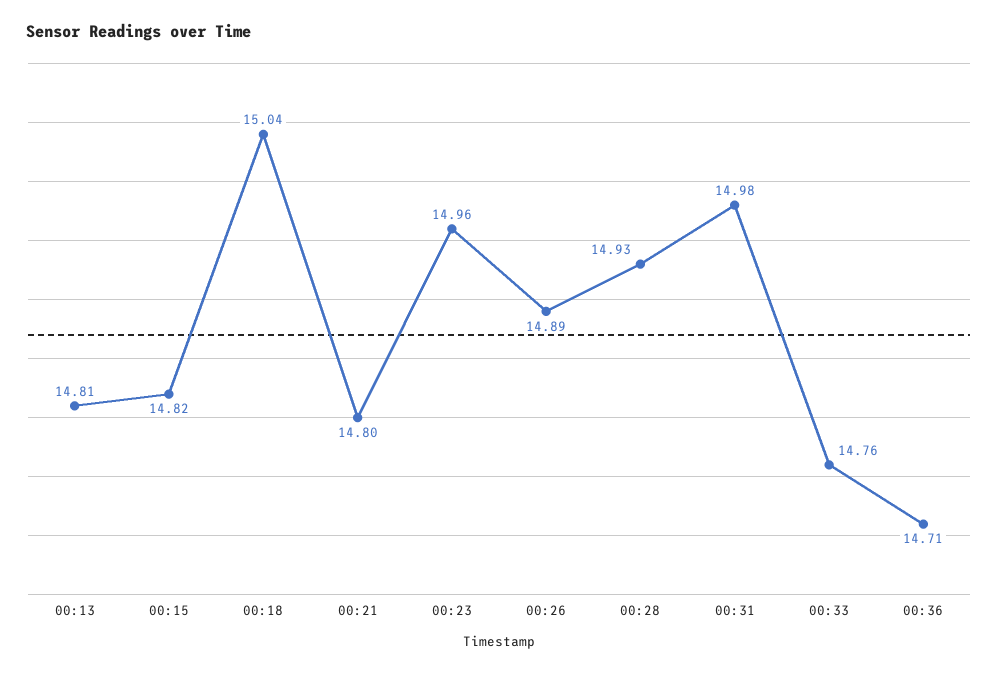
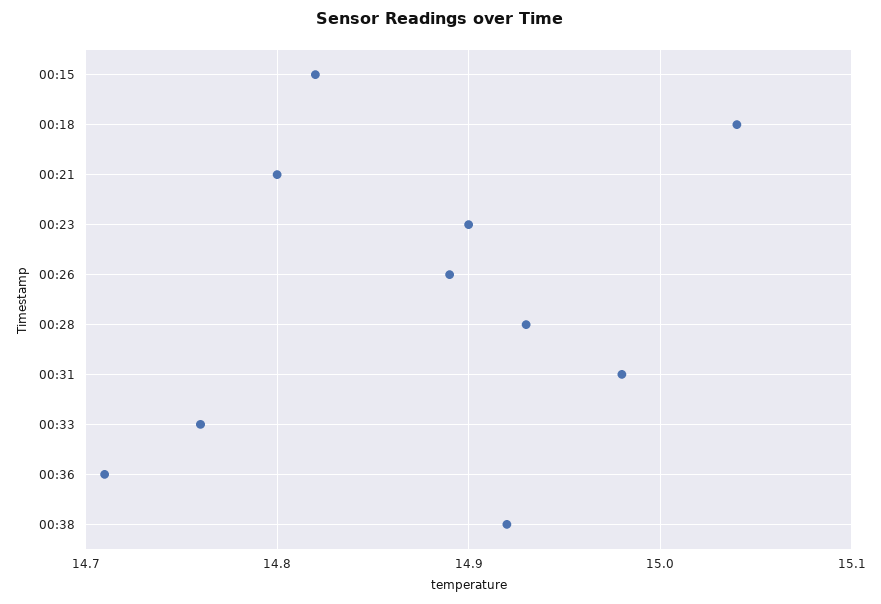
00:13: 14.81 -> none
00:23: 14.96 -> 14.9
00:38: none -> 14.92

